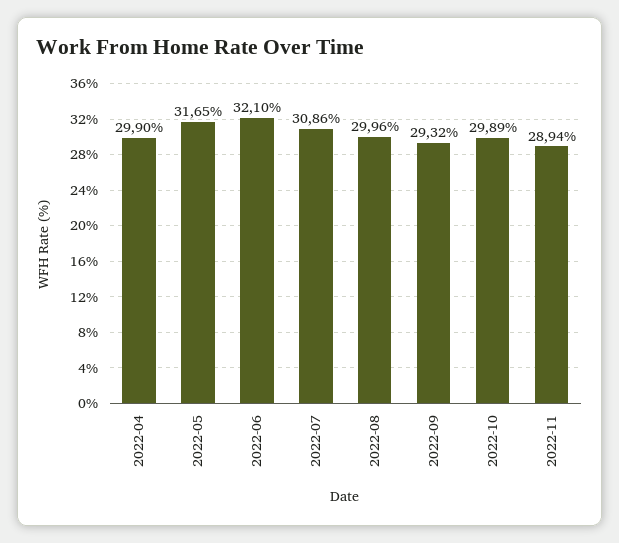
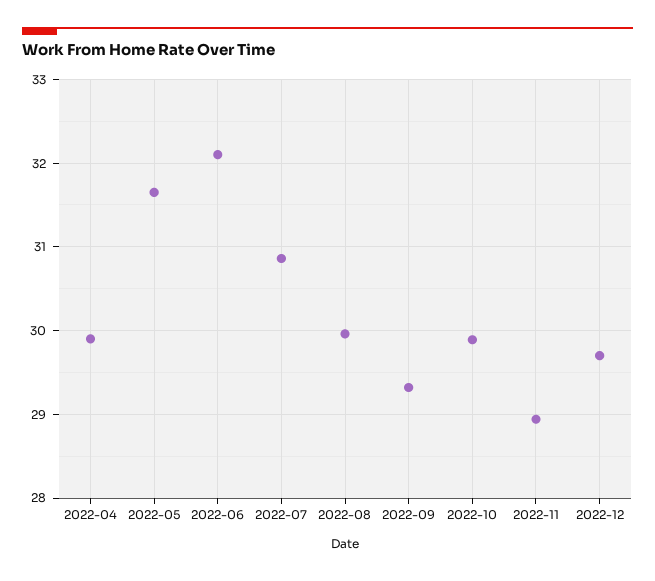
2022-12: none -> 29.7

